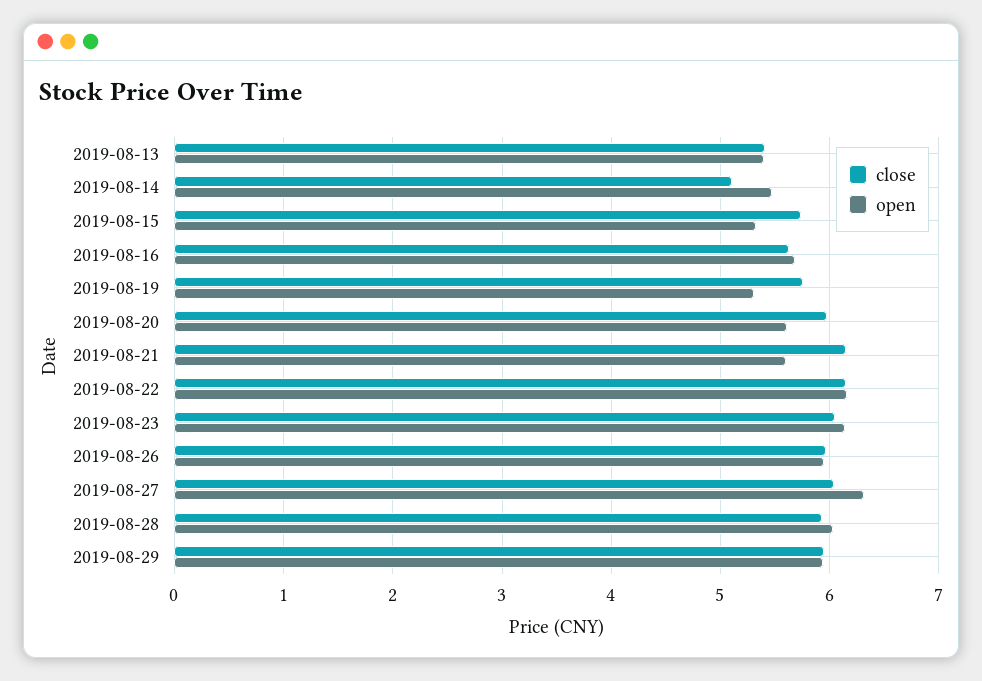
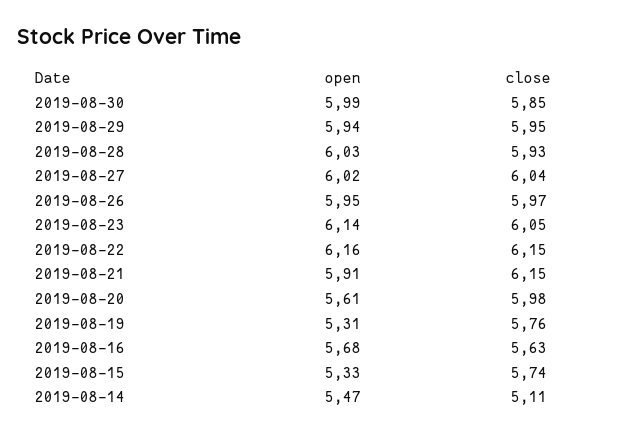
close, 2019-08-13: 5.4 -> none
open, 2019-08-13: 5.4 -> none
open, 2019-08-21: 5.6 -> 5.91
open, 2019-08-27: 6.3 -> 6.02
open, 2019-08-30: none -> 5.99
close, 2019-08-30: none -> 5.85

